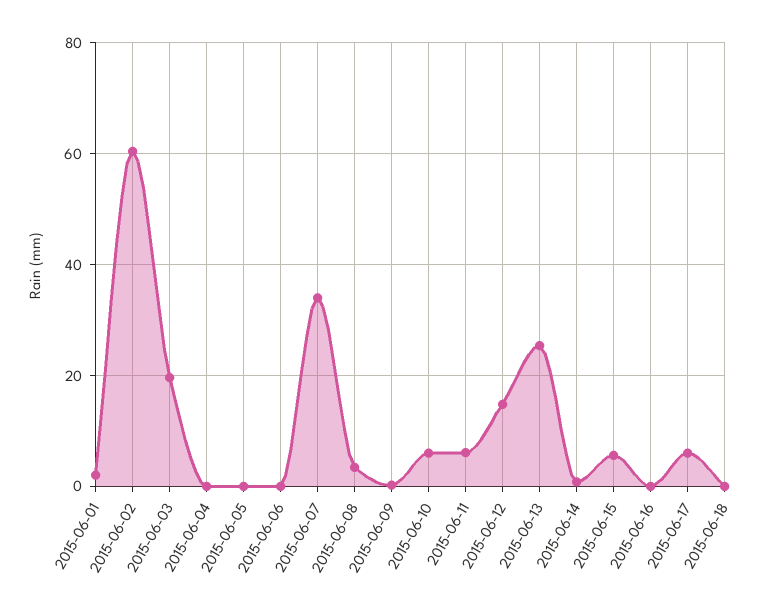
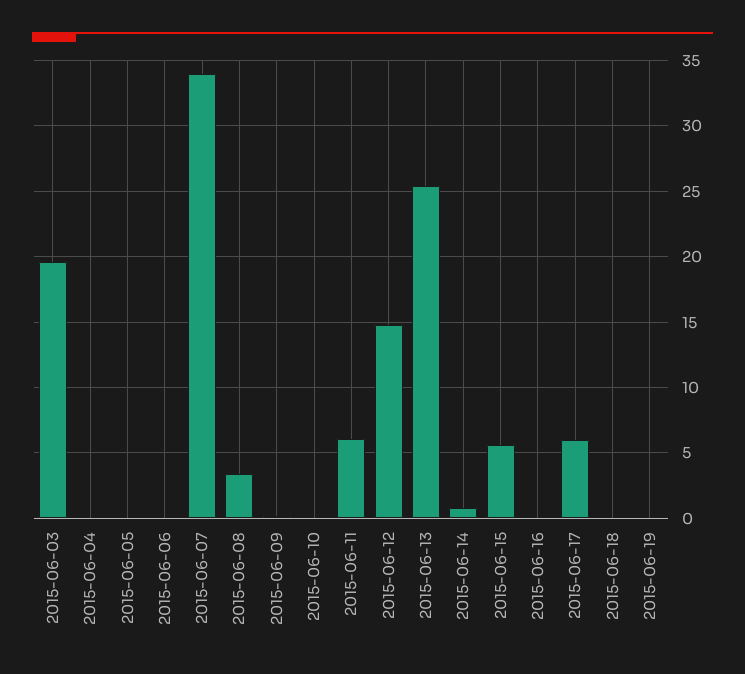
2015-06-01: 2 -> none
2015-06-02: 60 -> none
2015-06-10: 6 -> 0
2015-06-19: none -> 0

